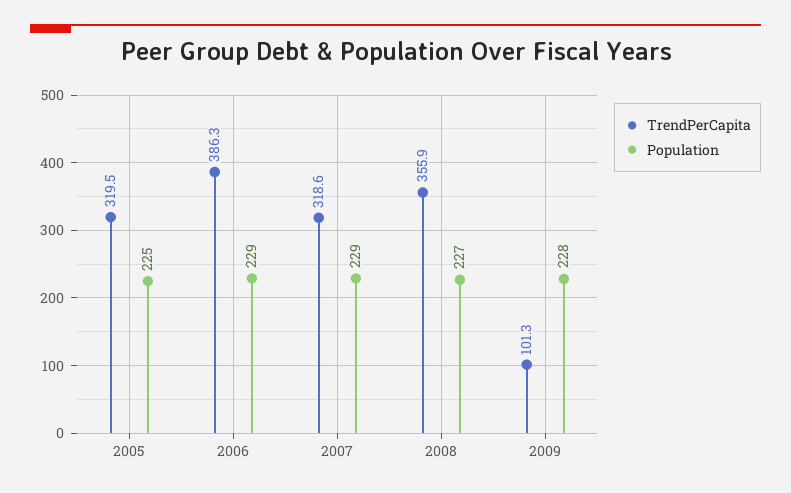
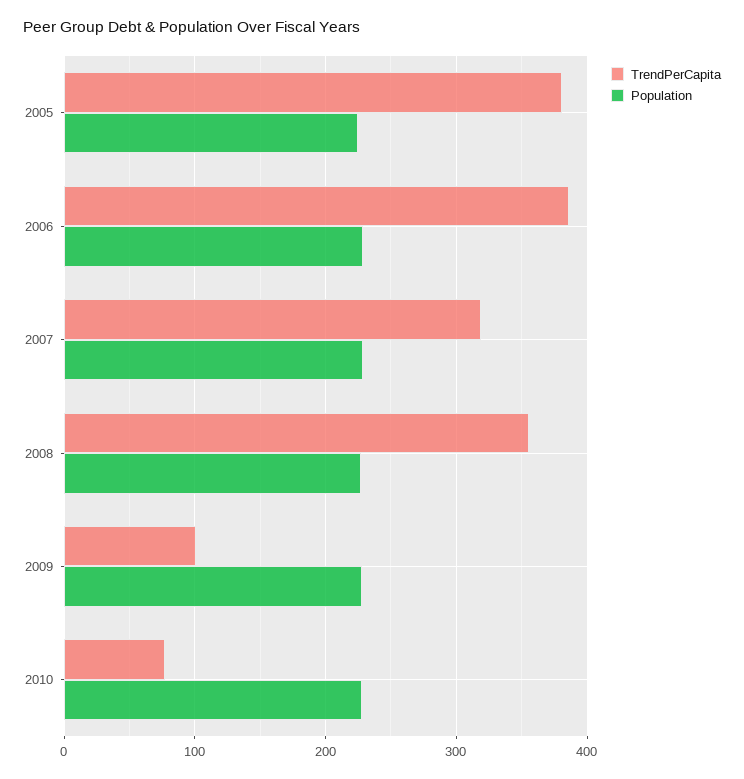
TrendPerCapita, 2005: 319.5 -> 380
TrendPerCapita, 2010: none -> 80
Population, 2010: none -> 230

